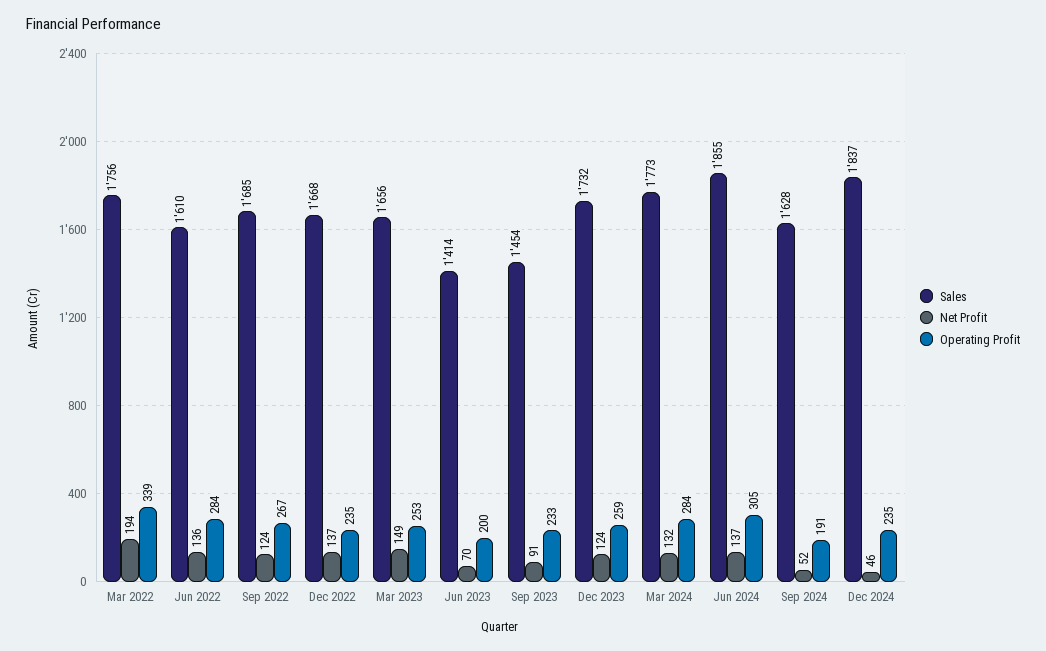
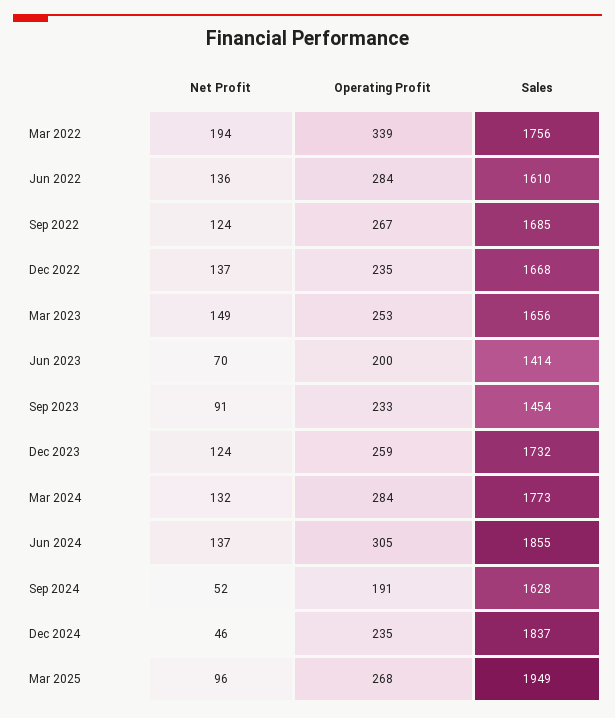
Net Profit, Mar 2025: none -> 96
Operating Profit, Mar 2025: none -> 268
Sales, Mar 2025: none -> 1949

